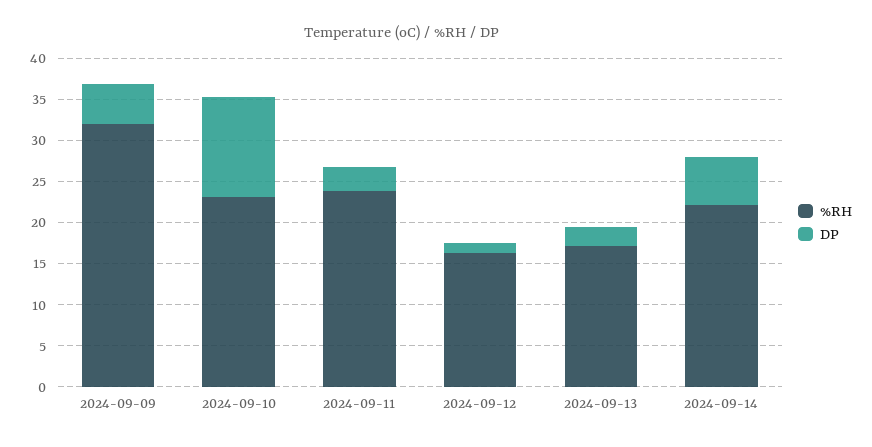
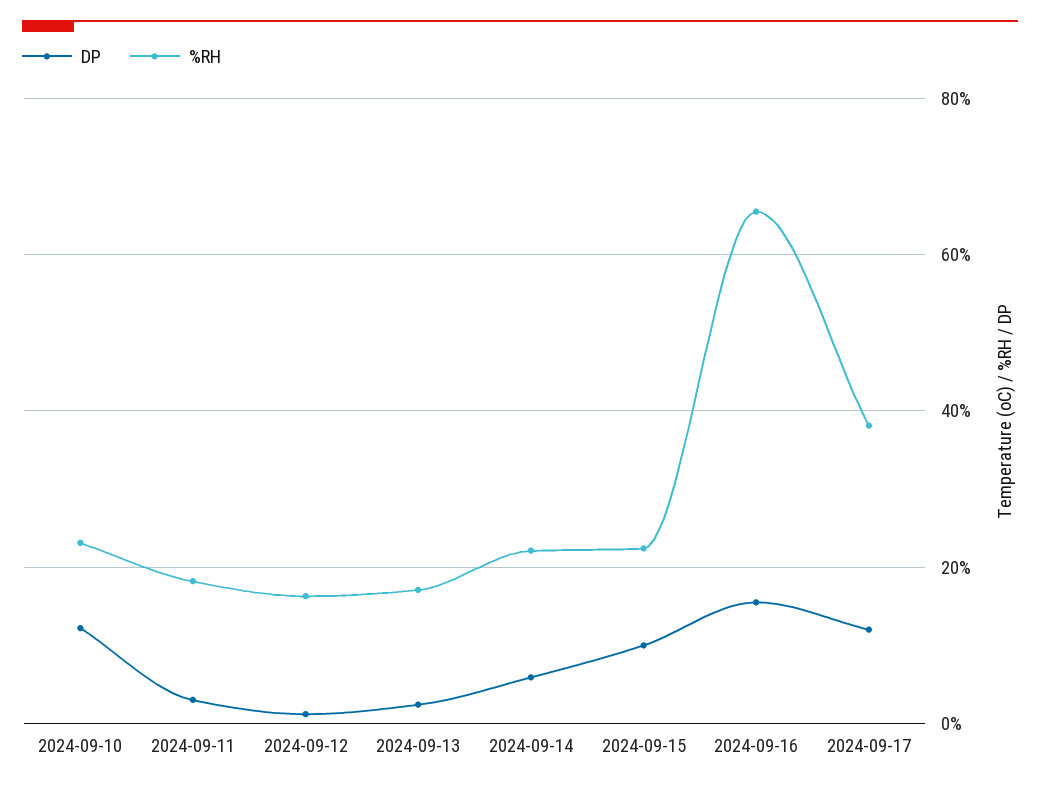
%RH, 2024-09-09: 32 -> none
DP, 2024-09-09: 5 -> none
%RH, 2024-09-11: 24 -> 18
DP, 2024-09-15: none -> 10
%RH, 2024-09-15: none -> 22
DP, 2024-09-16: none -> 16
%RH, 2024-09-16: none -> 66
DP, 2024-09-17: none -> 12
%RH, 2024-09-17: none -> 38

